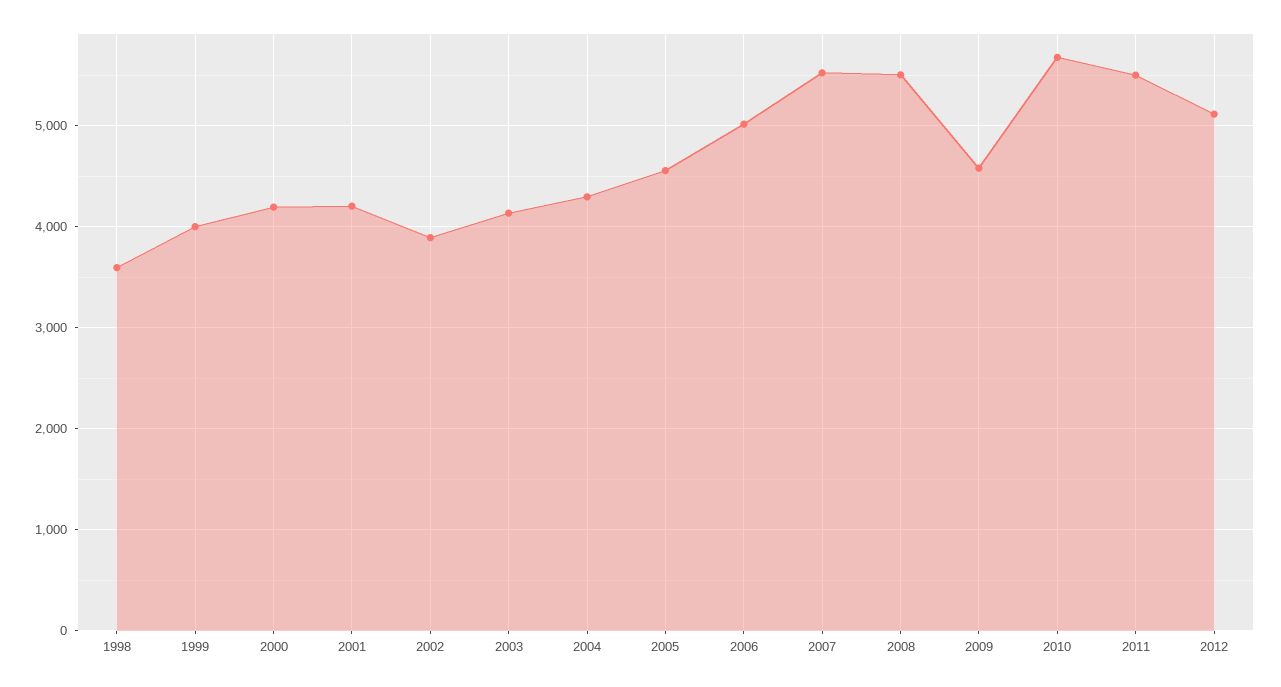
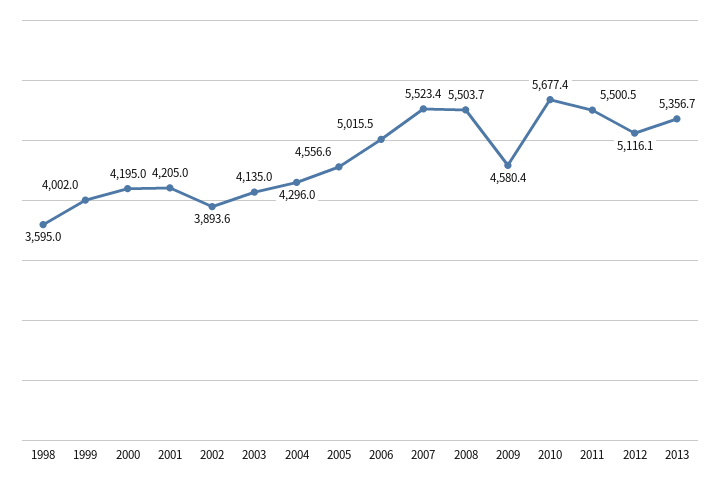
2013: none -> 5356.7

